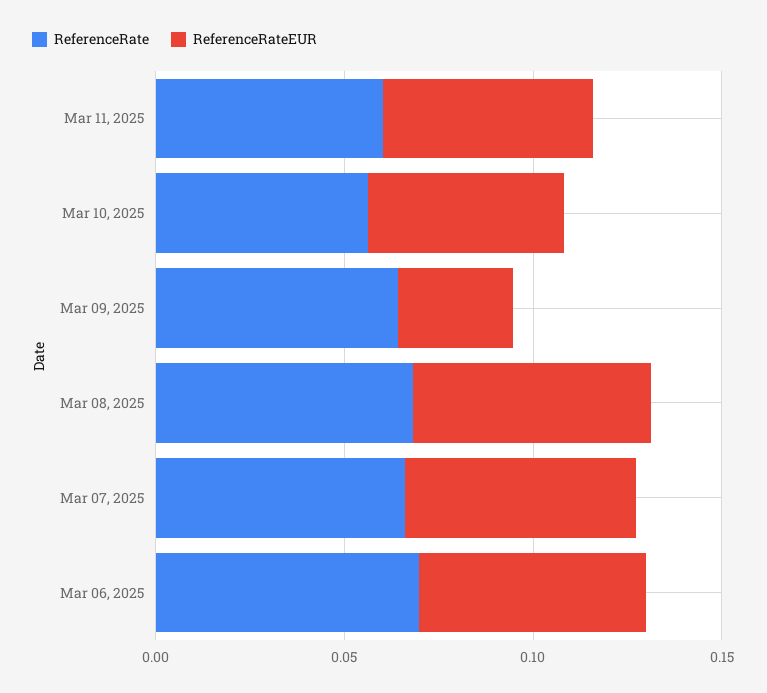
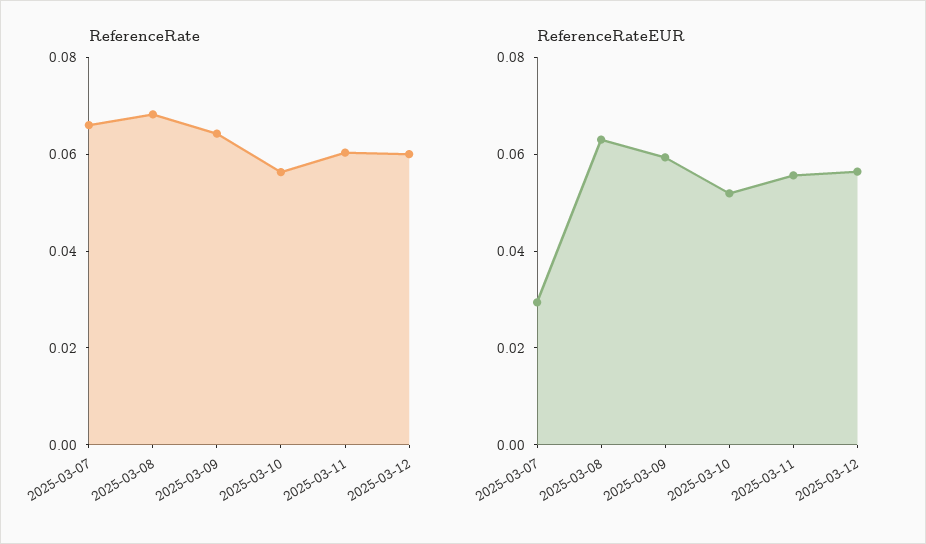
ReferenceRateEUR, Mar 09, 2025: 0.03 -> 0.06
ReferenceRateEUR, Mar 07, 2025: 0.06 -> 0.03
ReferenceRate, Mar 06, 2025: 0.07 -> none
ReferenceRateEUR, Mar 06, 2025: 0.06 -> none
ReferenceRate, 2025-03-12: none -> 0.06
ReferenceRateEUR, 2025-03-12: none -> 0.055

